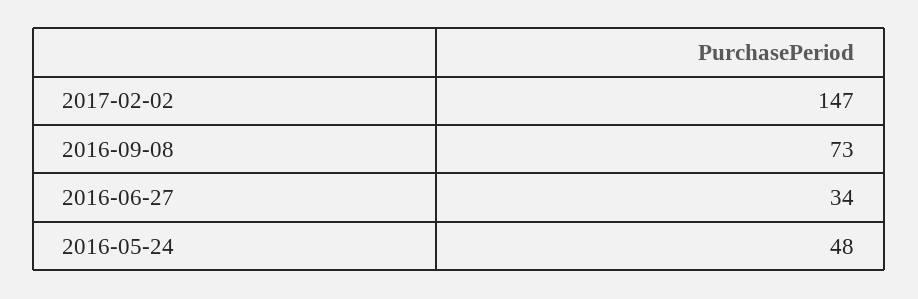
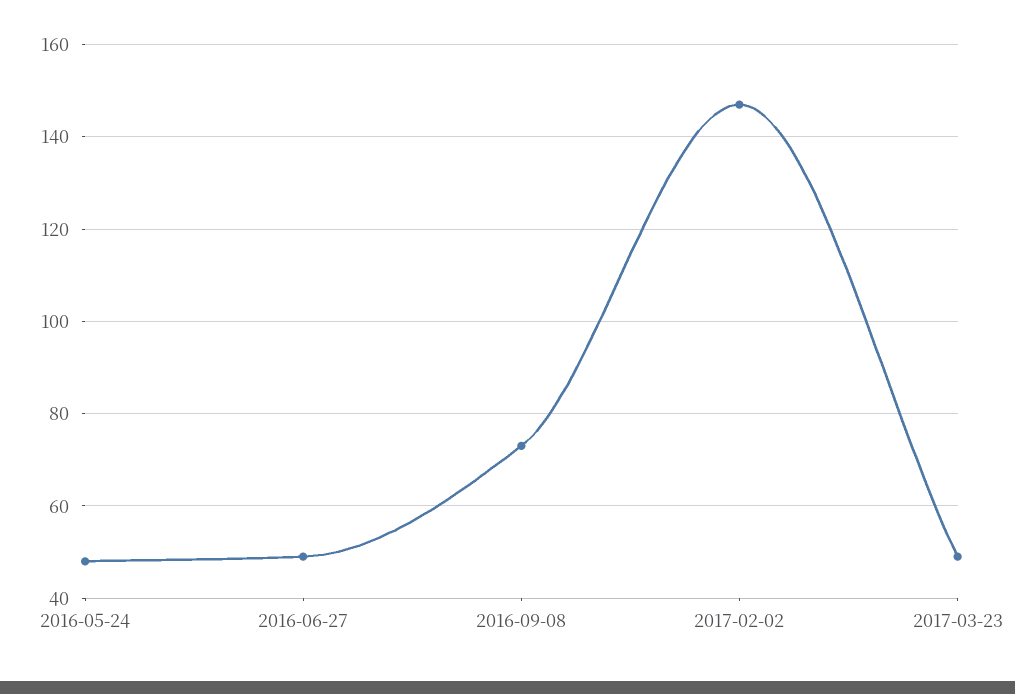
2016-06-27: 34 -> 50
2017-03-23: none -> 50

